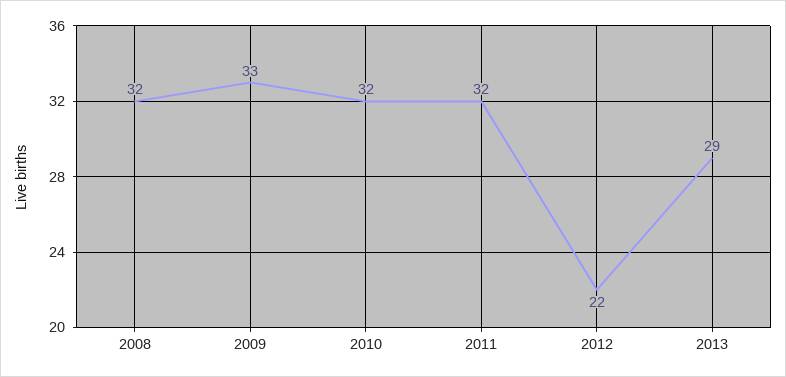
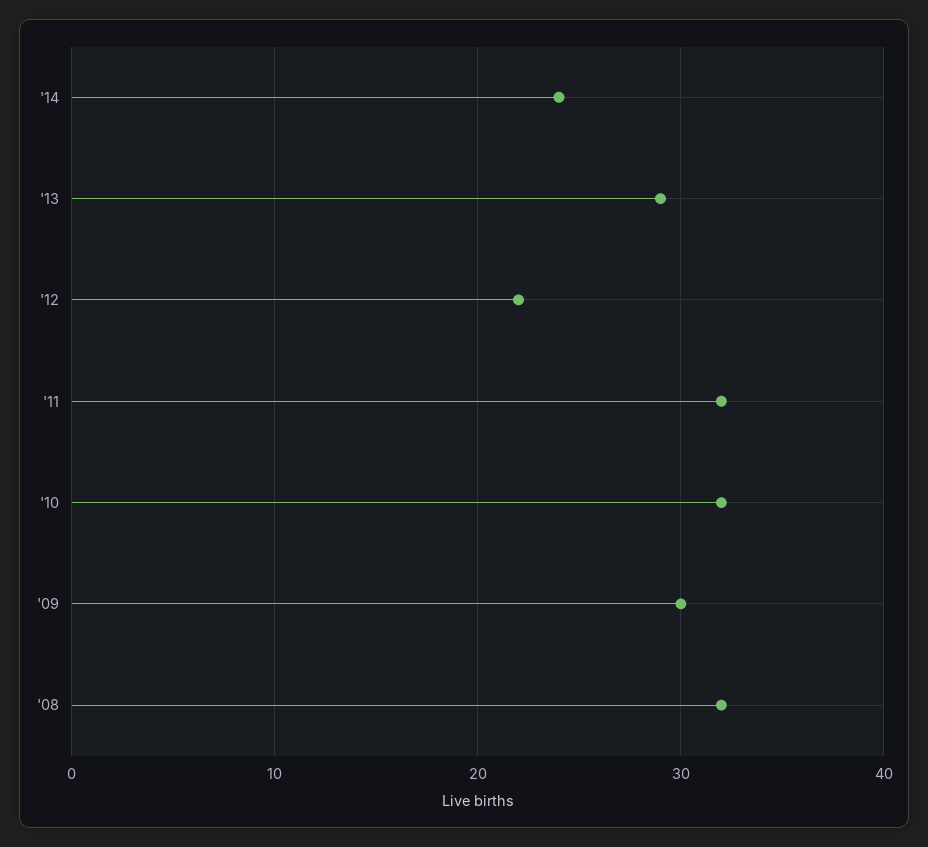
2009: 33 -> 30
'14: none -> 24

